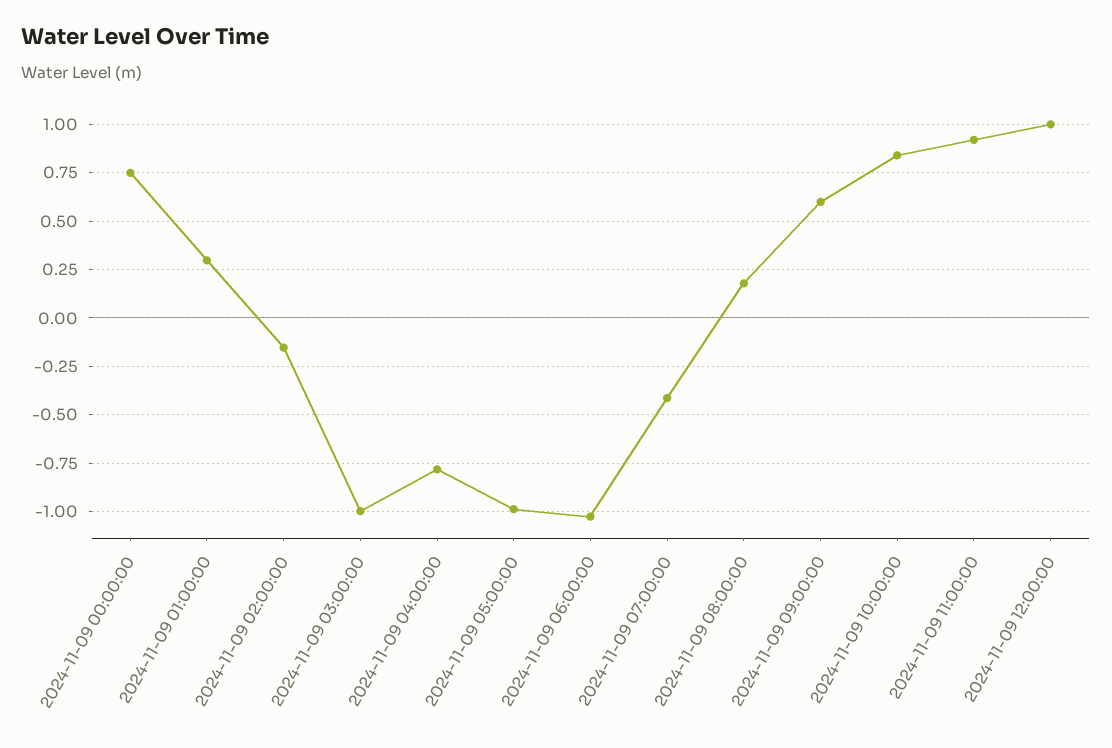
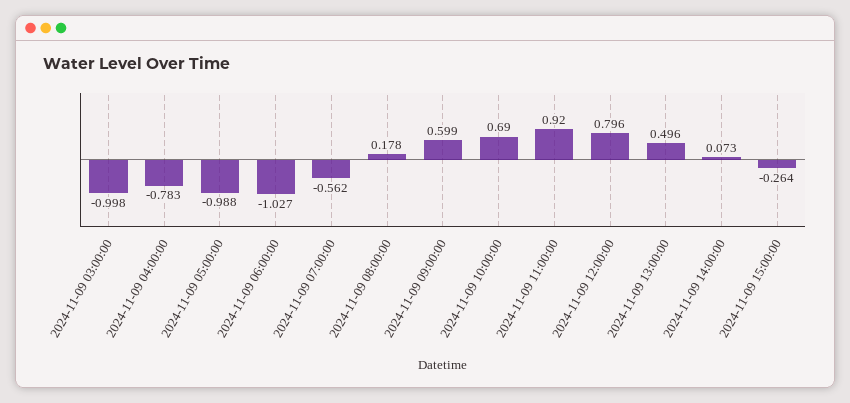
2024-11-09 00:00:00: 0.75 -> none
2024-11-09 01:00:00: 0.3 -> none
2024-11-09 02:00:00: -0.15 -> none
2024-11-09 07:00:00: -0.4 -> -0.562
2024-11-09 10:00:00: 0.85 -> 0.69
2024-11-09 12:00:00: 1 -> 0.796
2024-11-09 13:00:00: none -> 0.496
2024-11-09 14:00:00: none -> 0.073
2024-11-09 15:00:00: none -> -0.264

